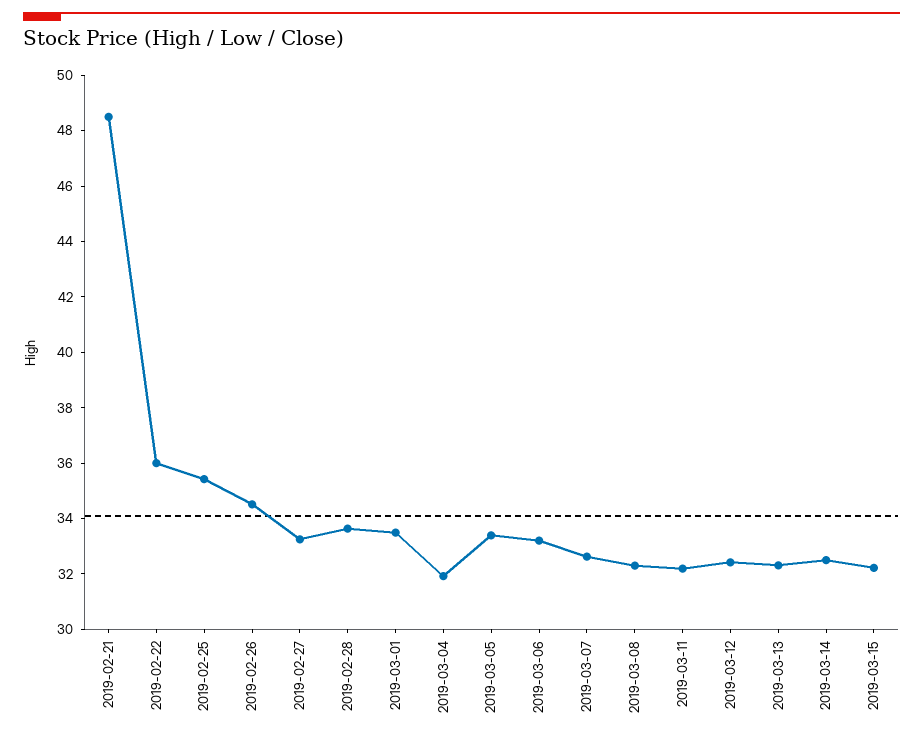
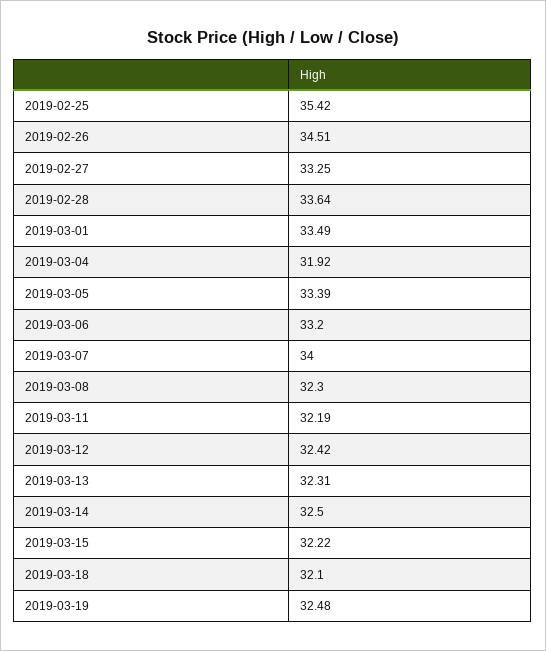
2019-02-21: 48.5 -> none
2019-02-22: 36 -> none
2019-03-07: 32.5 -> 34
2019-03-18: none -> 32.1
2019-03-19: none -> 32.48

